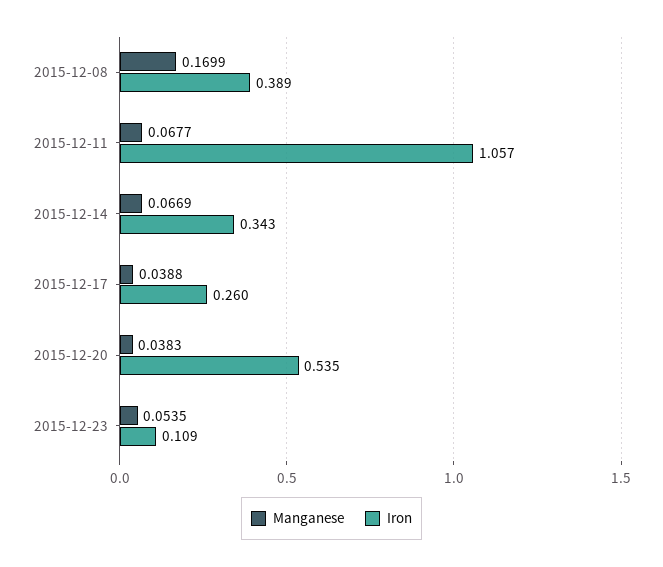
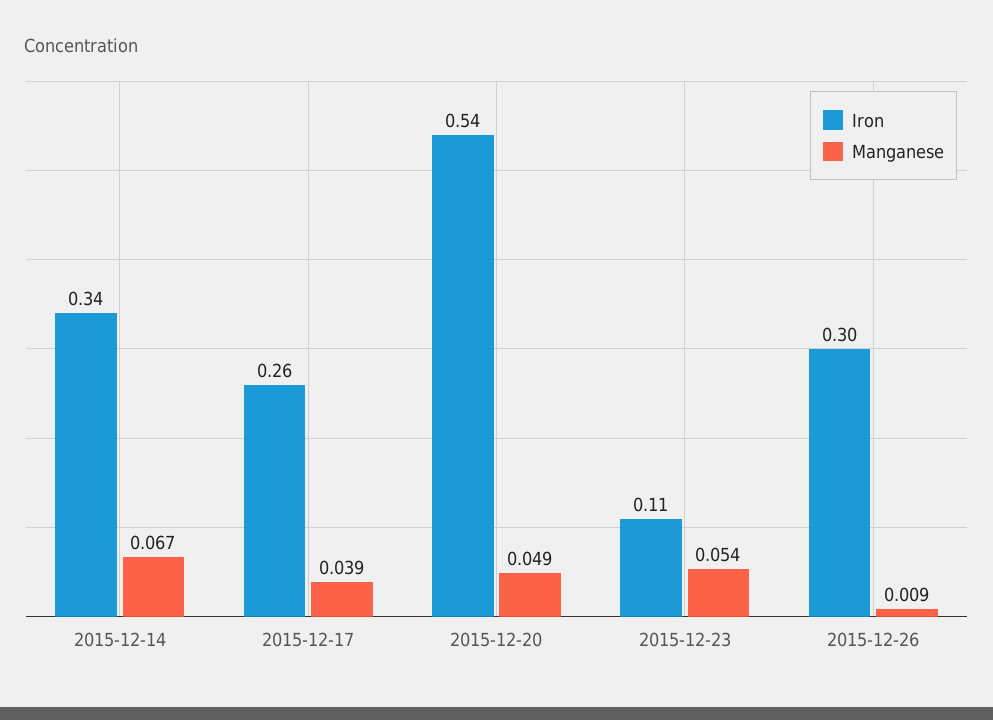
Manganese, 2015-12-08: 0.1699 -> none
Iron, 2015-12-08: 0.389 -> none
Manganese, 2015-12-11: 0.0677 -> none
Iron, 2015-12-11: 1.057 -> none
Manganese, 2015-12-20: 0.0383 -> 0.049
Iron, 2015-12-26: none -> 0.3
Manganese, 2015-12-26: none -> 0.009

